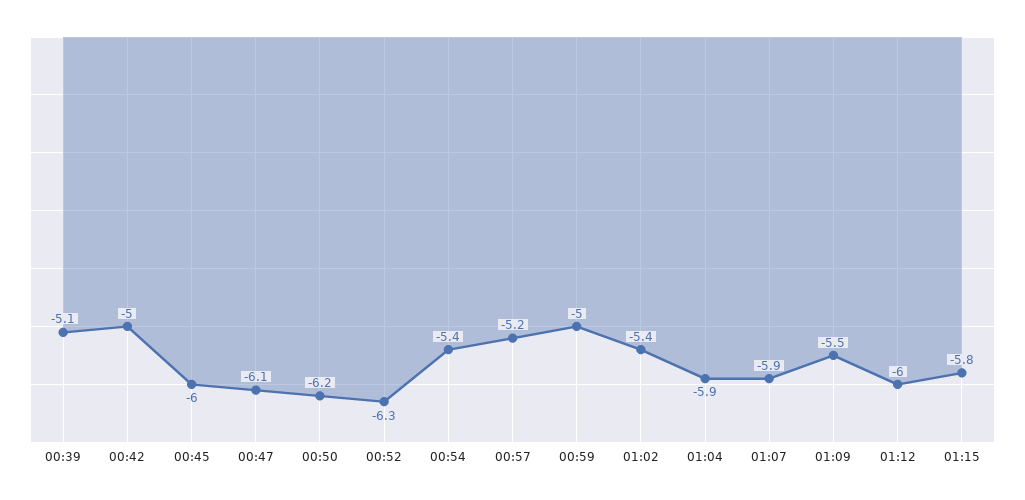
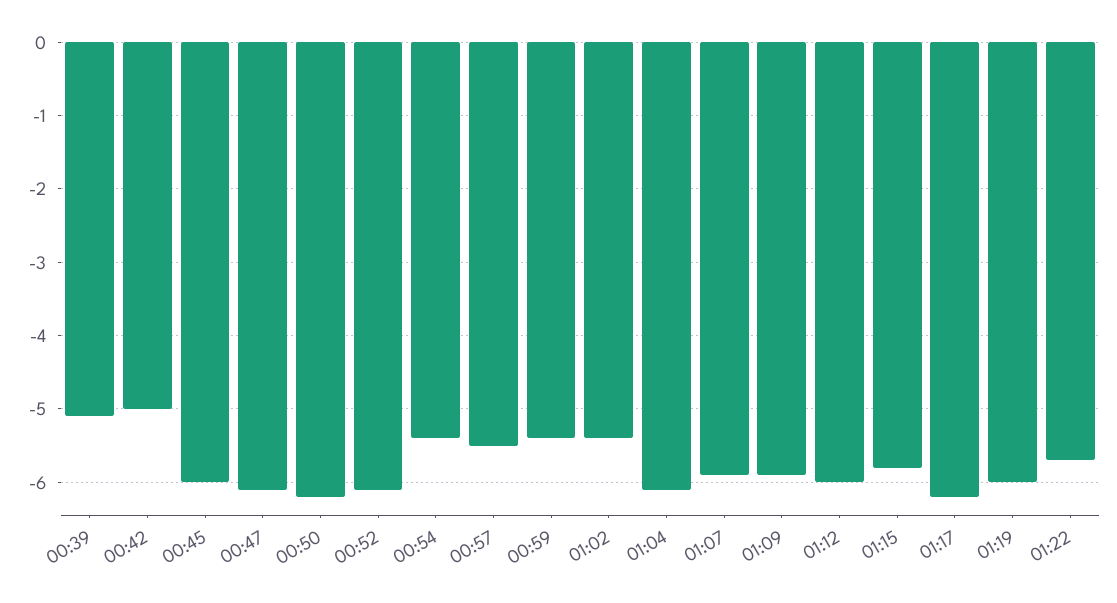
00:52: -6.3 -> -6.1
00:57: -5.2 -> -5.5
00:59: -5 -> -5.4
01:04: -5.9 -> -6.1
01:09: -5.5 -> -5.9
01:17: none -> -6.2
01:19: none -> -6
01:22: none -> -5.7

